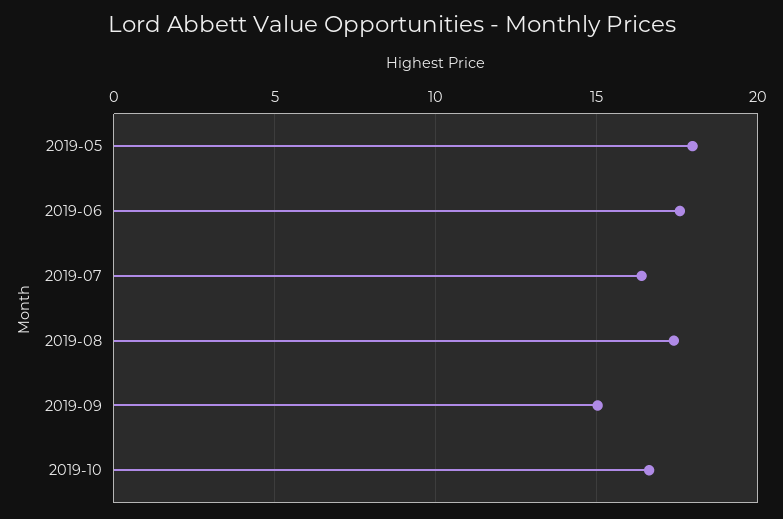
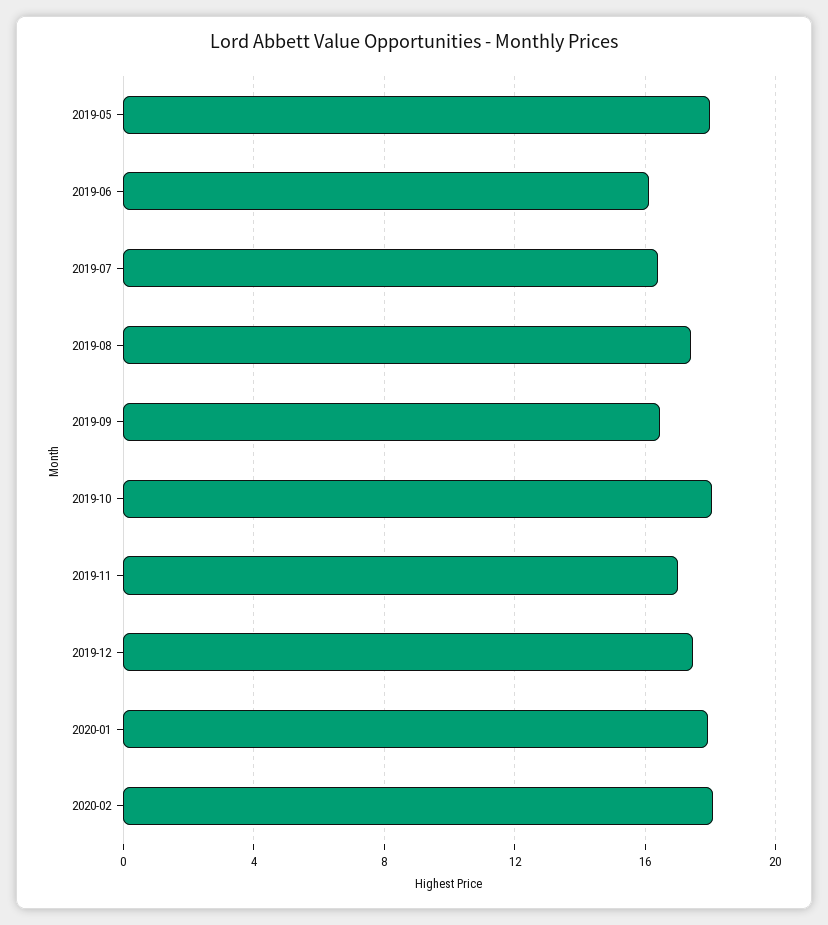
2019-06: 17.5 -> 16
2019-09: 15 -> 16.5
2019-10: 16.5 -> 18
2019-11: none -> 17
2019-12: none -> 17.5
2020-01: none -> 18
2020-02: none -> 18

